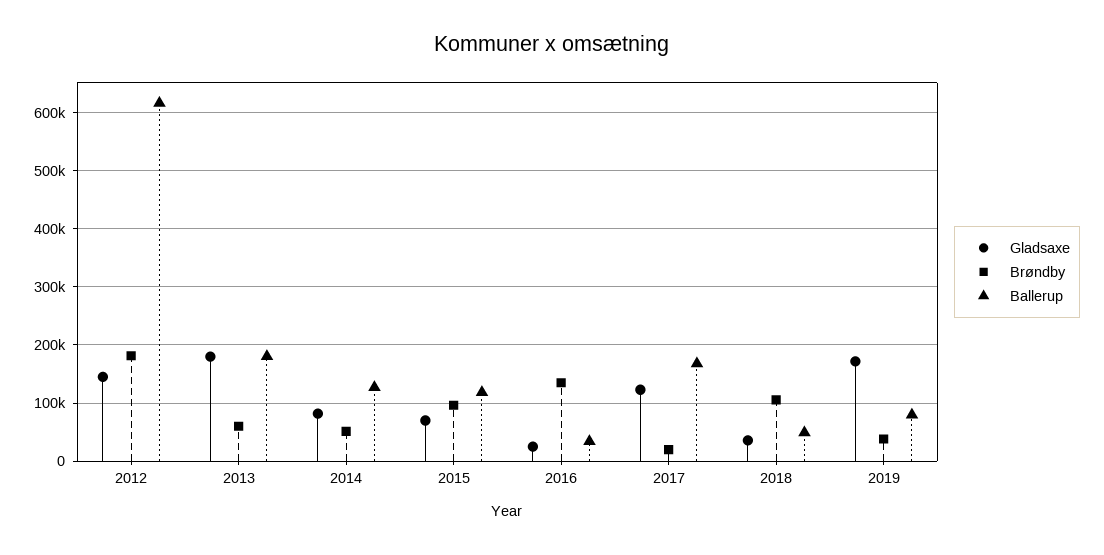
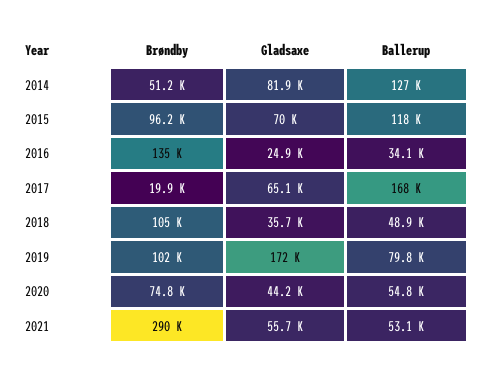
Gladsaxe, 2012: 140000 -> none
Brøndby, 2012: 180000 -> none
Ballerup, 2012: 620000 -> none
Gladsaxe, 2013: 180000 -> none
Brøndby, 2013: 60000 -> none
Ballerup, 2013: 180000 -> none
Gladsaxe, 2017: 120000 -> 65100
Brøndby, 2019: 40000 -> 102000
Brøndby, 2020: none -> 74800
Gladsaxe, 2020: none -> 44200
Ballerup, 2020: none -> 54800
Brøndby, 2021: none -> 290000
Gladsaxe, 2021: none -> 55700
Ballerup, 2021: none -> 53100

